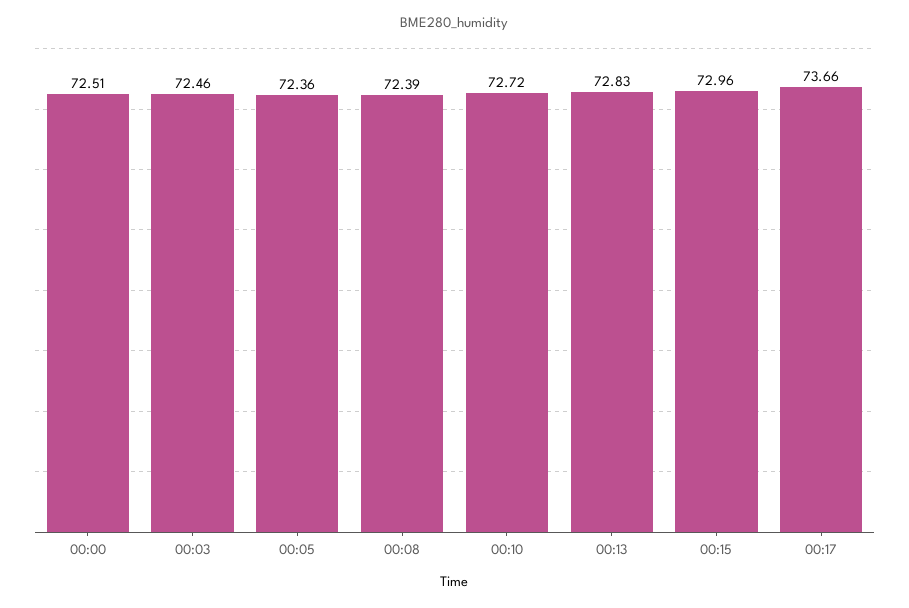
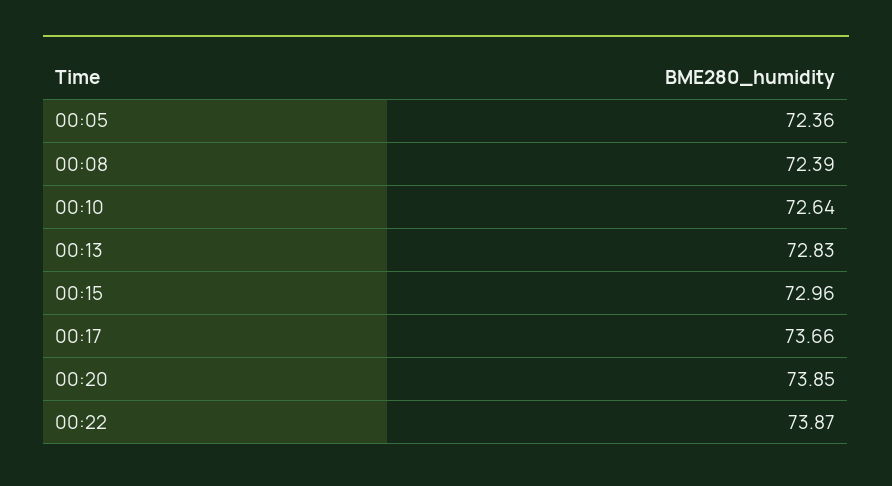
00:00: 72.51 -> none
00:03: 72.46 -> none
00:10: 72.72 -> 72.64
00:20: none -> 73.85
00:22: none -> 73.87

